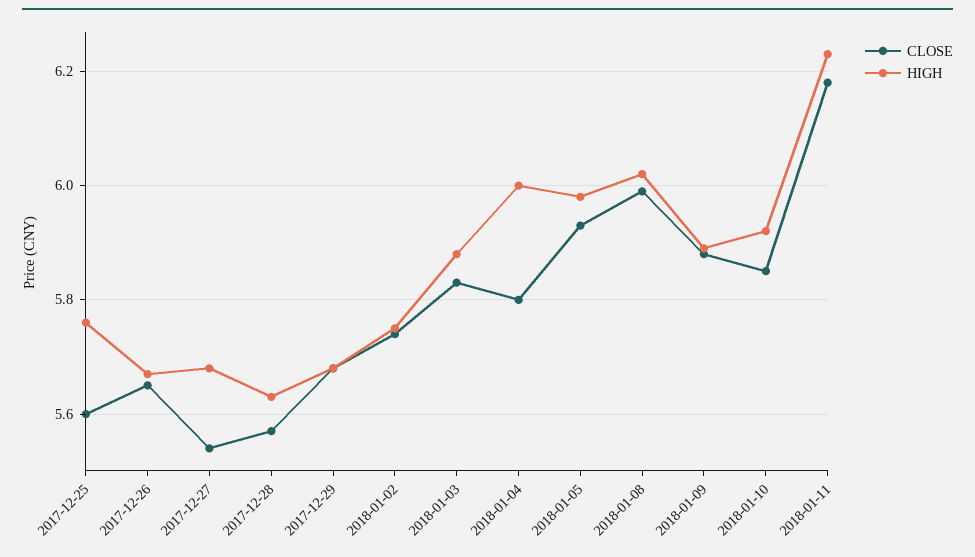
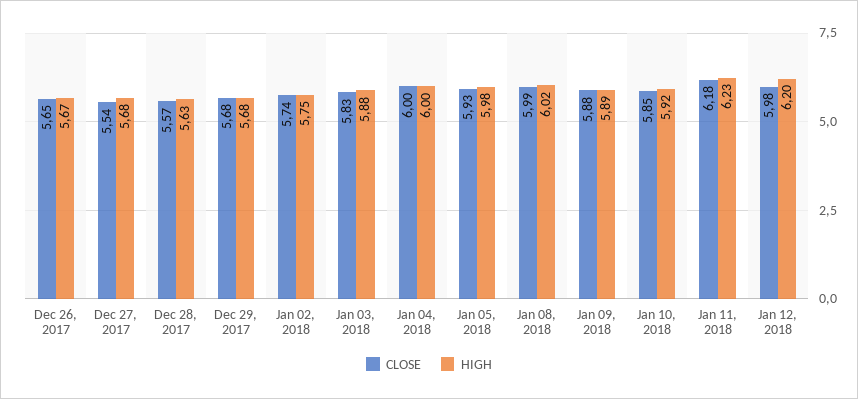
CLOSE, 2017-12-25: 5.6 -> none
HIGH, 2017-12-25: 5.75 -> none
CLOSE, 2018-01-04: 5.8 -> 6
CLOSE, Jan 12, 2018: none -> 5.98
HIGH, Jan 12, 2018: none -> 6.2

